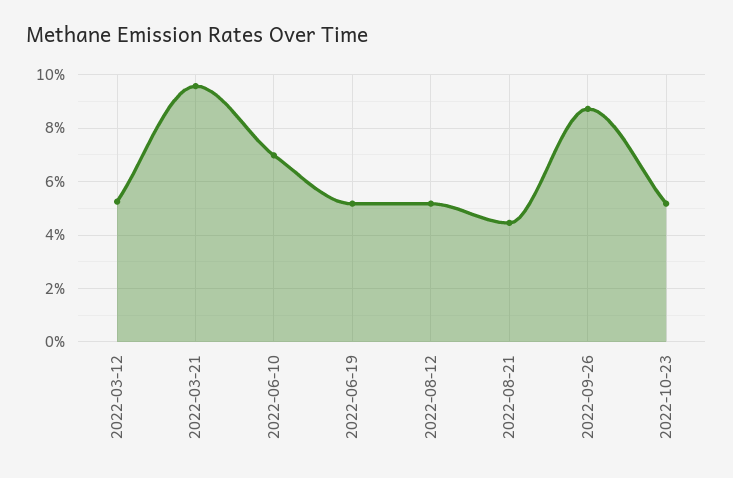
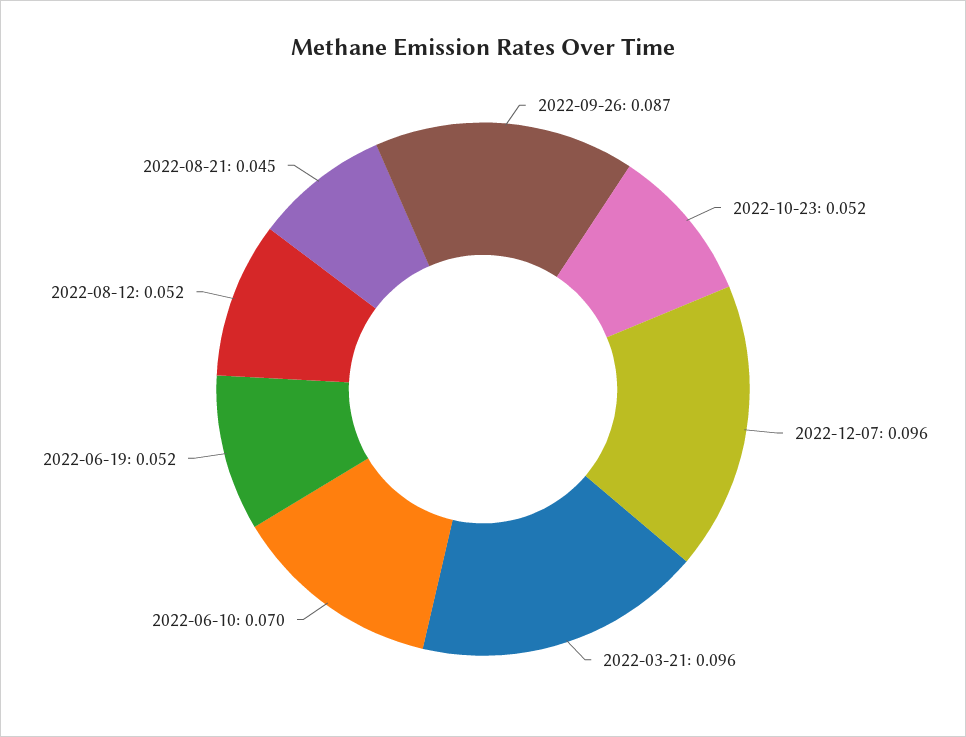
2022-03-12: 0.0525 -> none
2022-12-07: none -> 0.096

